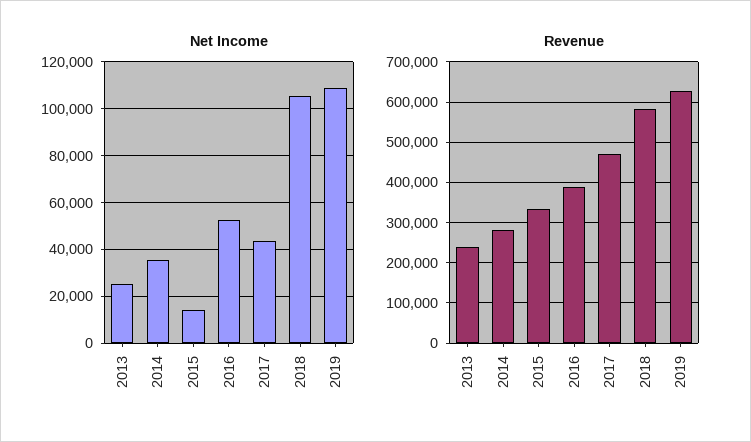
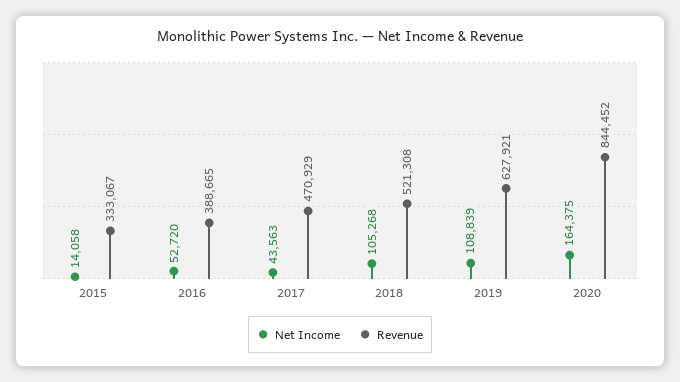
Net Income, 2013: 25000 -> none
Net Income, 2014: 35000 -> none
Revenue, 2013: 240000 -> none
Revenue, 2014: 280000 -> none
Revenue, 2018: 580000 -> 521308
Net Income, 2020: none -> 164375
Revenue, 2020: none -> 844452

